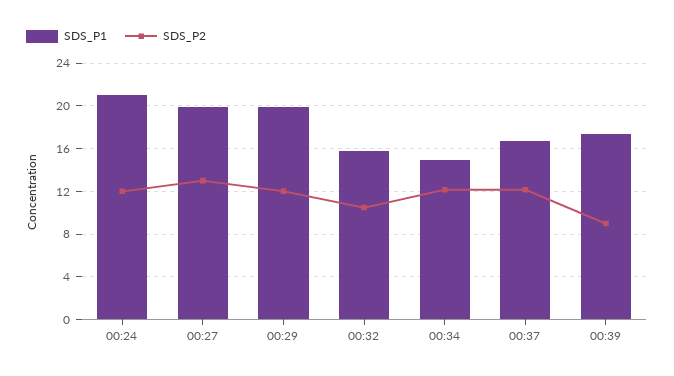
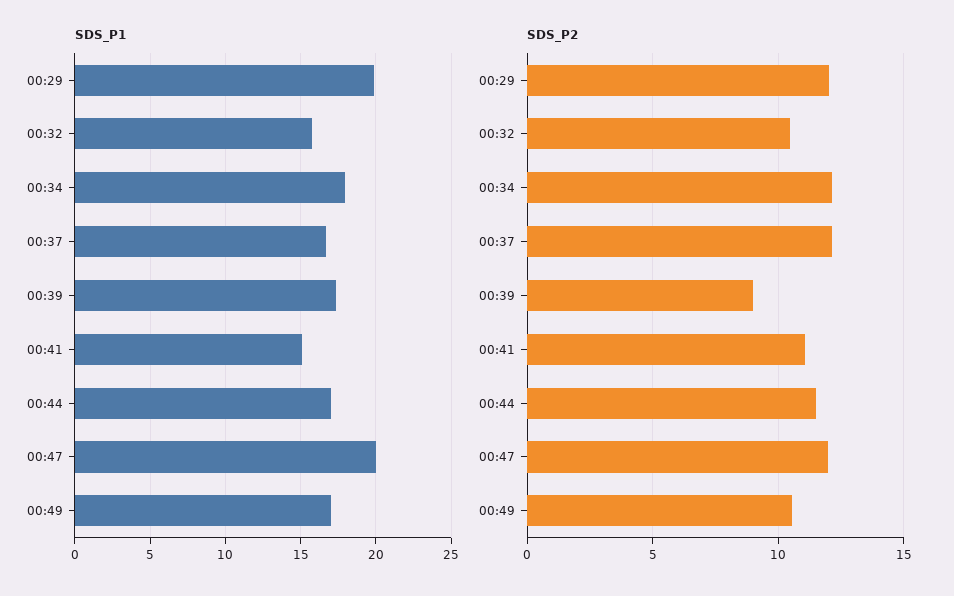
SDS_P1, 00:24: 21 -> none
SDS_P2, 00:24: 12 -> none
SDS_P1, 00:27: 20 -> none
SDS_P2, 00:27: 13 -> none
SDS_P1, 00:34: 15 -> 18
SDS_P1, 00:41: none -> 15
SDS_P1, 00:44: none -> 17
SDS_P1, 00:47: none -> 20
SDS_P1, 00:49: none -> 17
SDS_P2, 00:41: none -> 11
SDS_P2, 00:44: none -> 11.5
SDS_P2, 00:47: none -> 12
SDS_P2, 00:49: none -> 10.5

